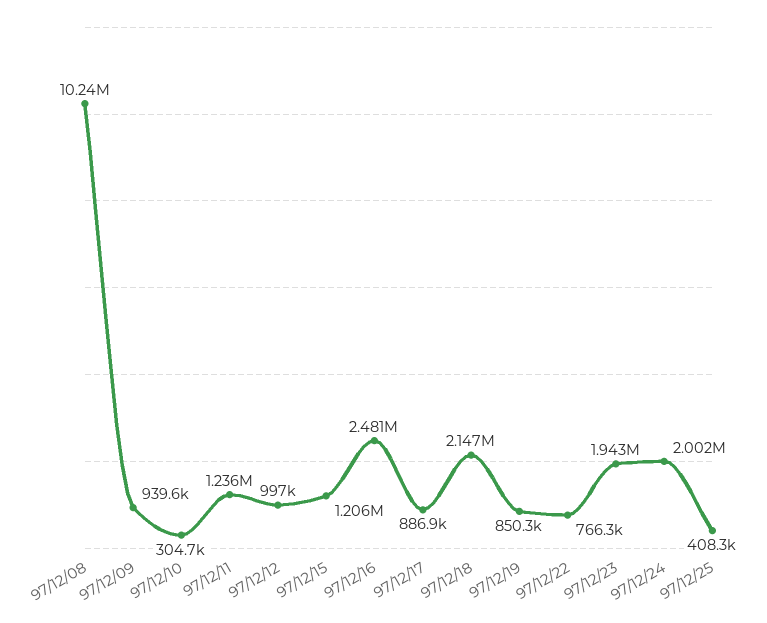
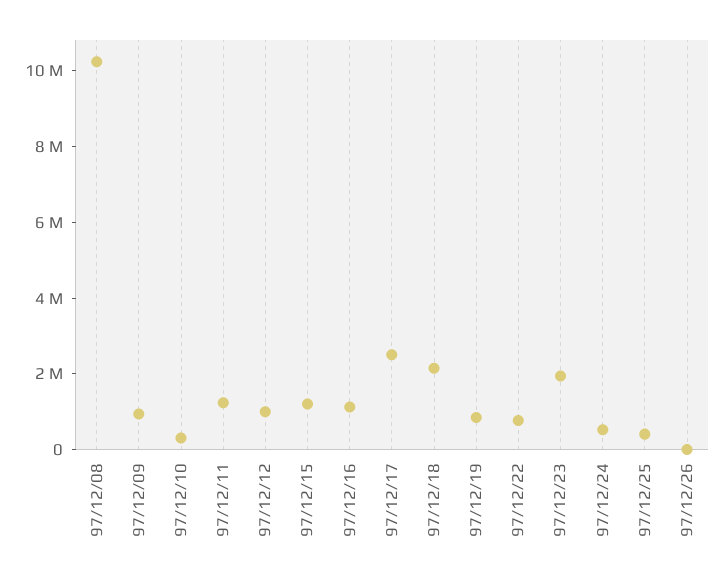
97/12/16: 2481000 -> 1000000
97/12/17: 886900 -> 2500000
97/12/24: 2002000 -> 500000
97/12/26: none -> 0

